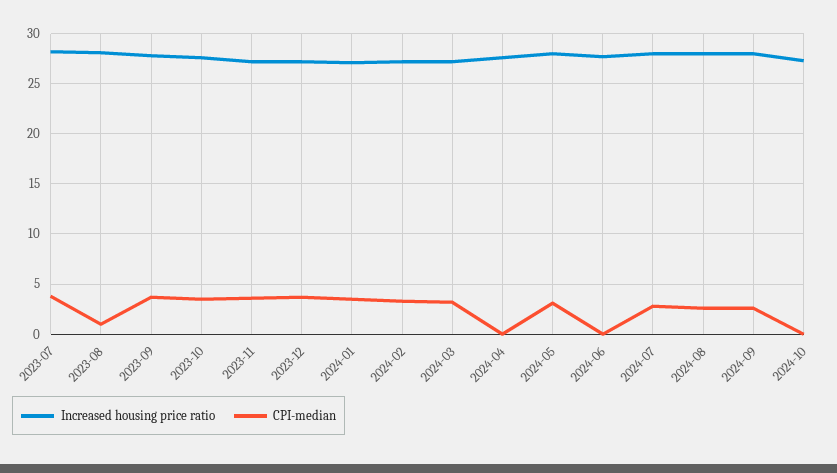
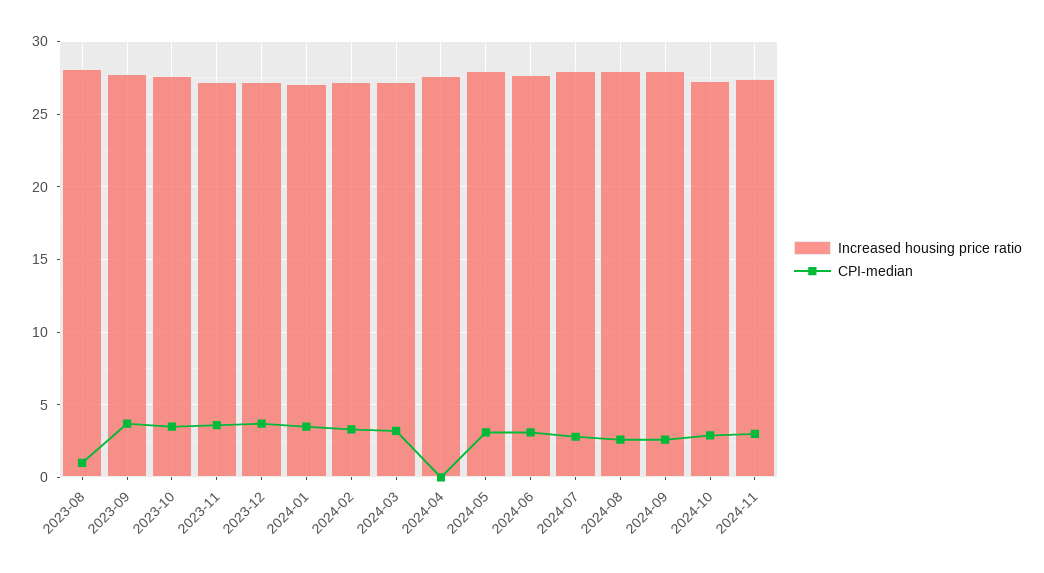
Increased housing price ratio, 2023-07: 28 -> none
CPI-median, 2023-07: 4 -> none
CPI-median, 2024-06: 0 -> 3
CPI-median, 2024-10: 0 -> 3
Increased housing price ratio, 2024-11: none -> 27.5
CPI-median, 2024-11: none -> 3

